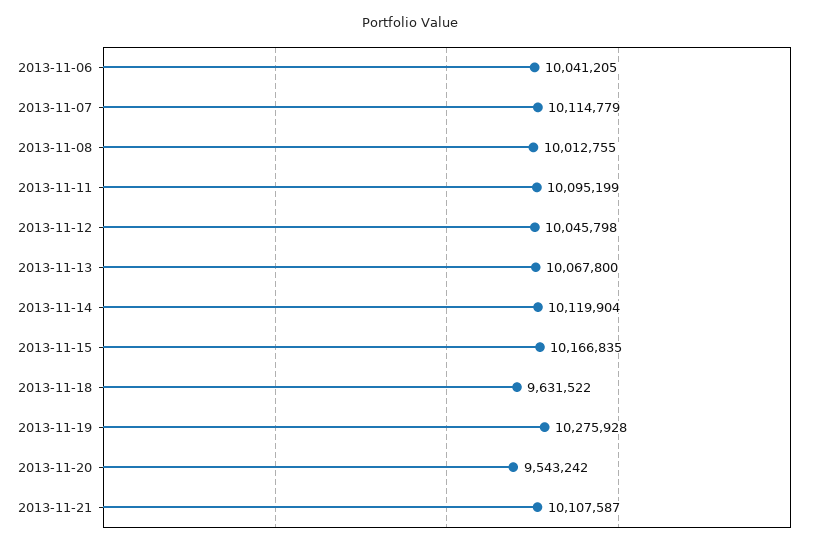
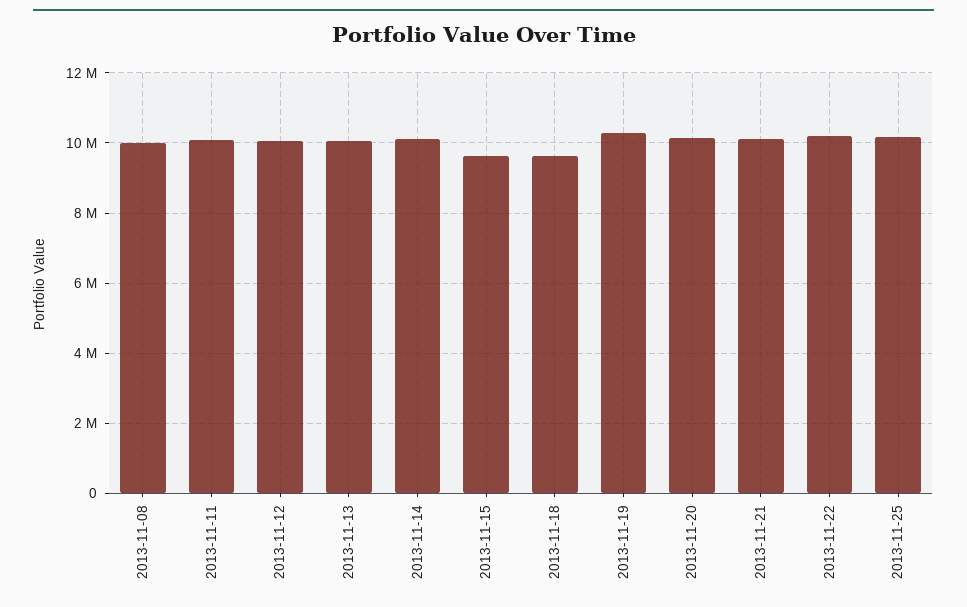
2013-11-06: 10041205 -> none
2013-11-07: 10114779 -> none
2013-11-15: 10166835 -> 9600000
2013-11-20: 9543242 -> 10200000
2013-11-22: none -> 10200000
2013-11-25: none -> 10200000

